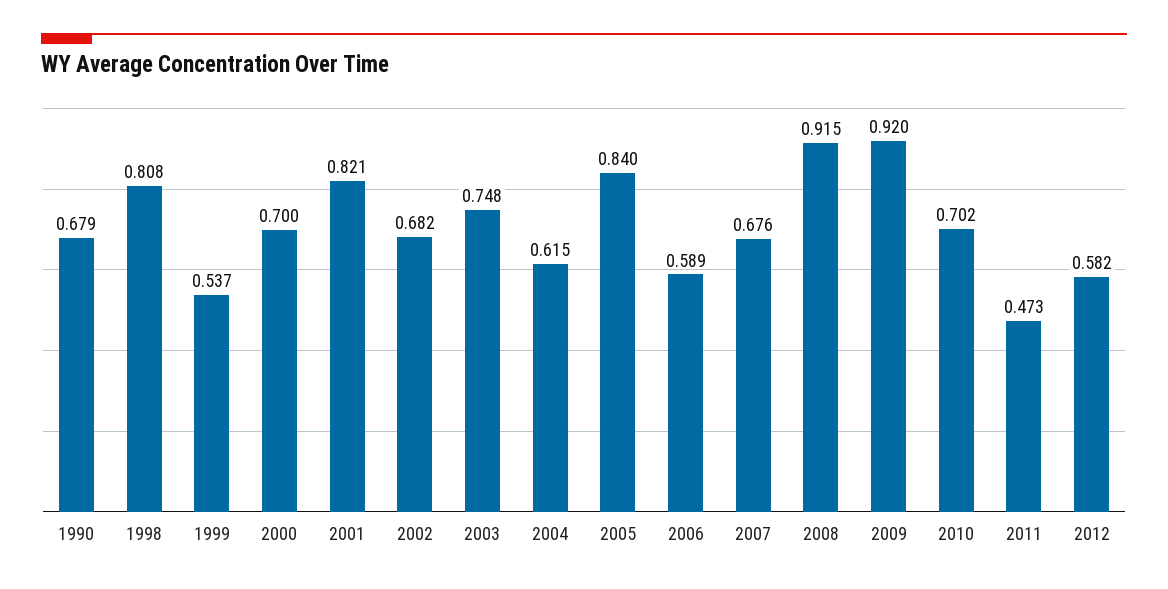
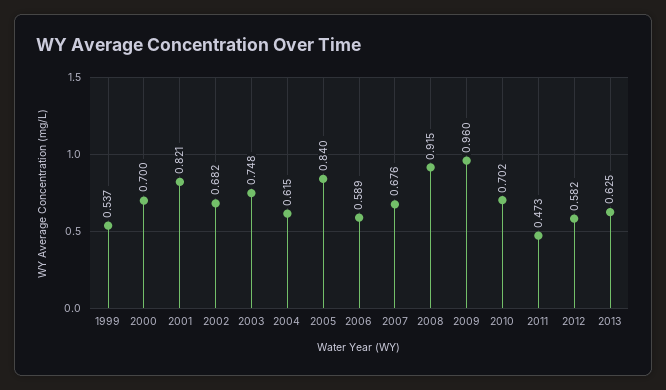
1990: 0.679 -> none
1998: 0.808 -> none
2009: 0.92 -> 0.96
2013: none -> 0.625

